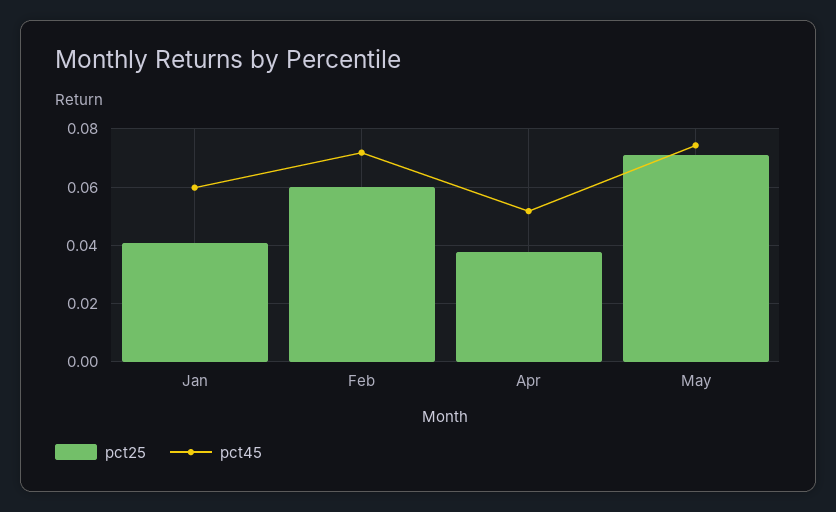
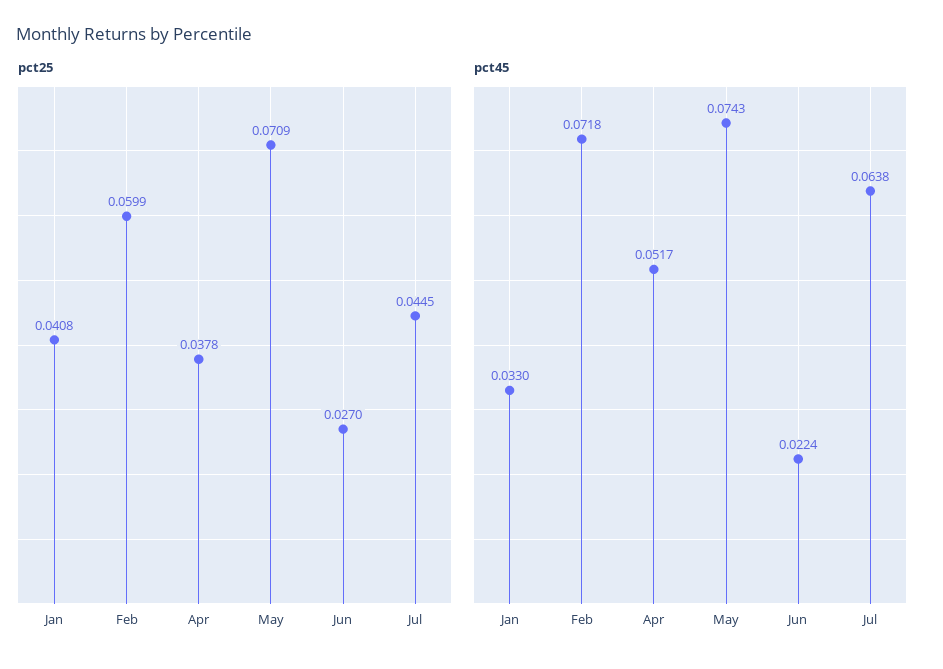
pct45, Jan: 0.06 -> 0.033
pct25, Jun: none -> 0.027
pct25, Jul: none -> 0.0445
pct45, Jun: none -> 0.0224
pct45, Jul: none -> 0.0638

